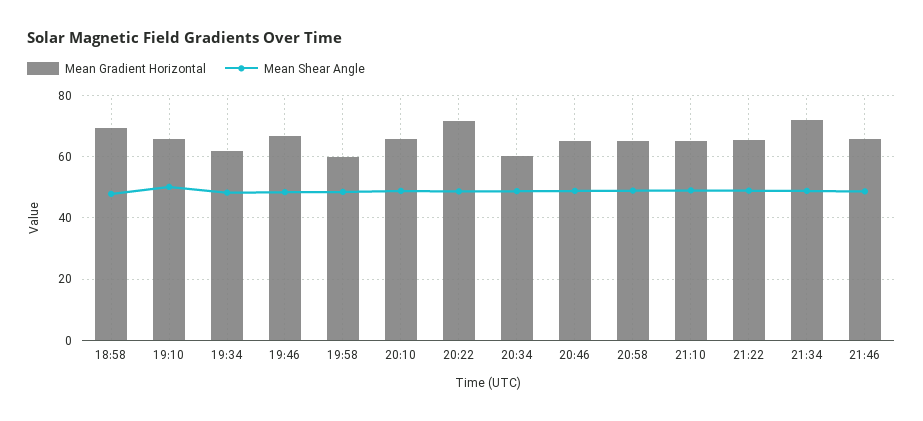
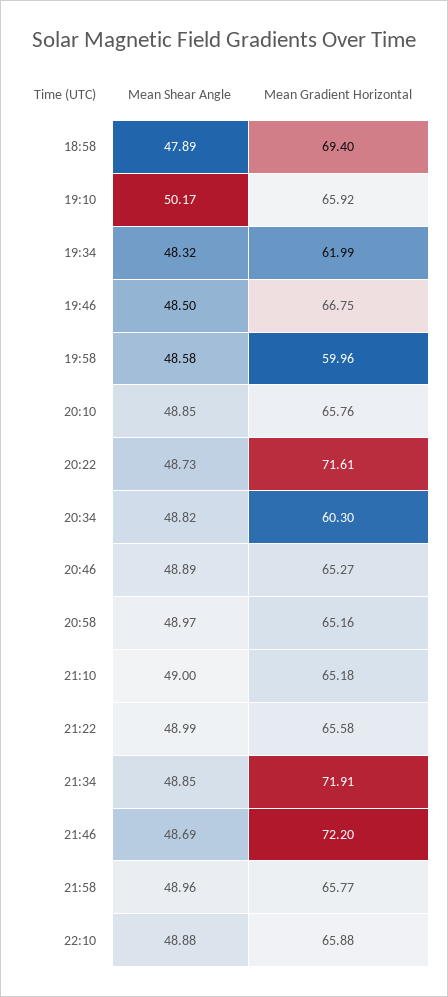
Mean Gradient Horizontal, 21:46: 66 -> 72.2
Mean Shear Angle, 21:58: none -> 48.96
Mean Gradient Horizontal, 21:58: none -> 65.77
Mean Shear Angle, 22:10: none -> 48.88
Mean Gradient Horizontal, 22:10: none -> 65.88

